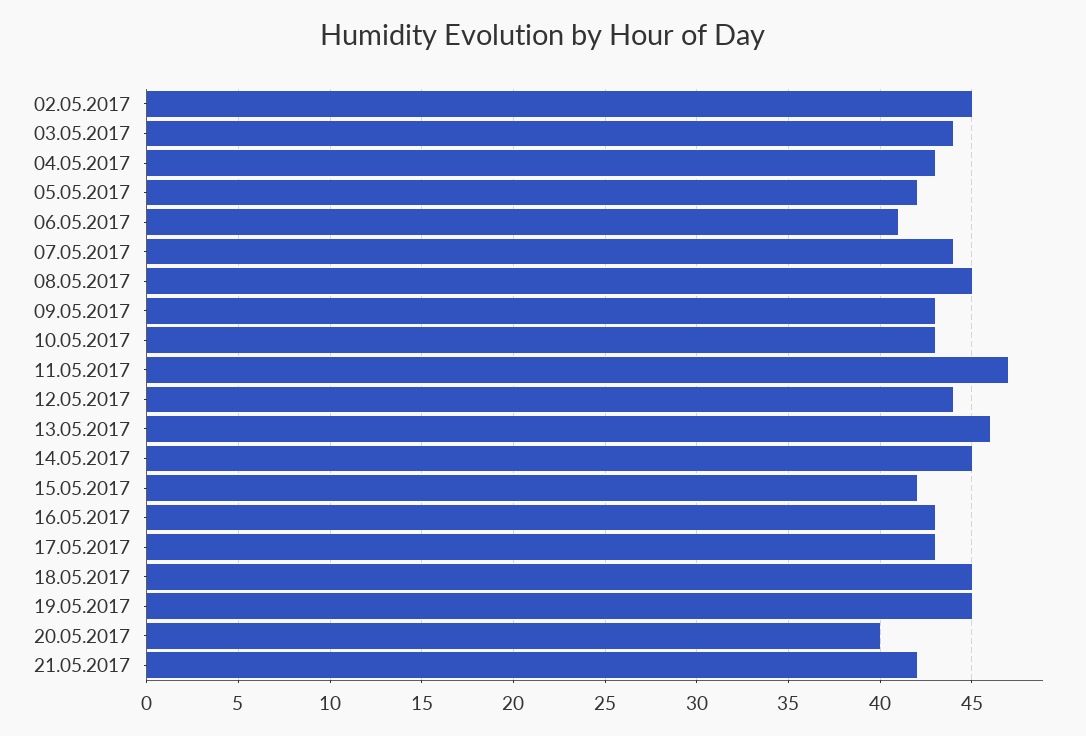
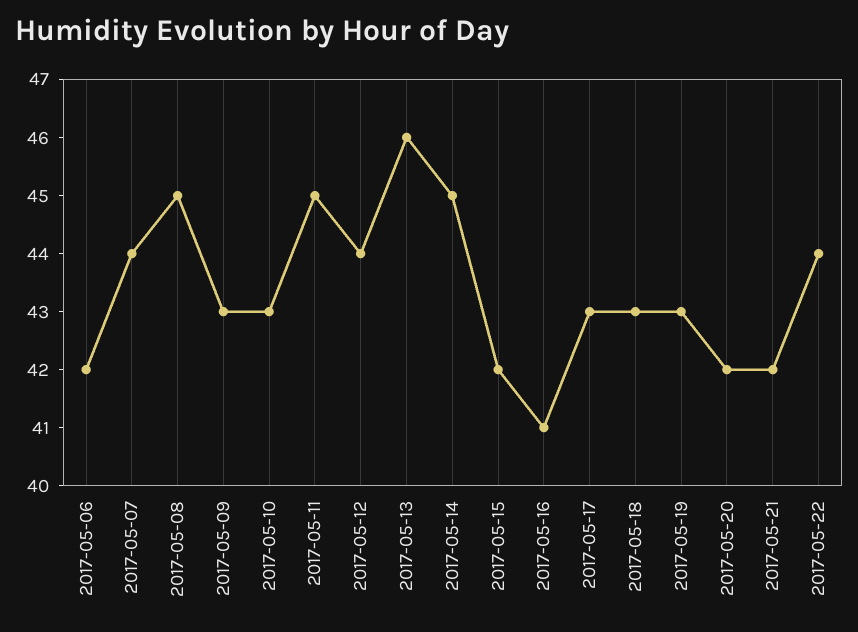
02.05.2017: 45 -> none
03.05.2017: 44 -> none
04.05.2017: 43 -> none
05.05.2017: 42 -> none
06.05.2017: 41 -> 42
11.05.2017: 47 -> 45
16.05.2017: 43 -> 41
18.05.2017: 45 -> 43
19.05.2017: 45 -> 43
20.05.2017: 40 -> 42
2017-05-22: none -> 44

